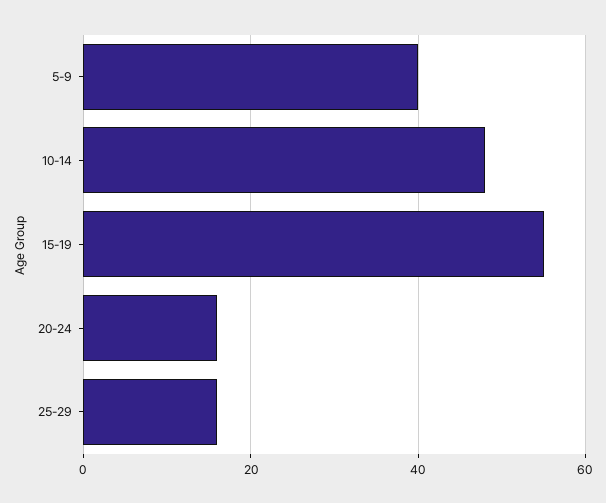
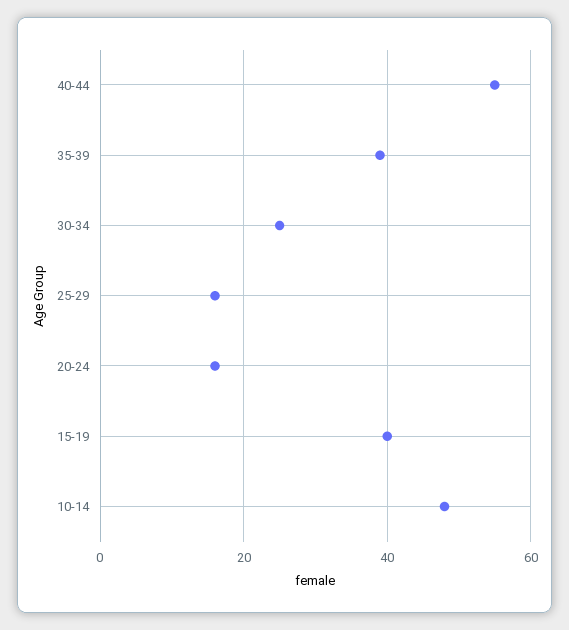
5-9: 40 -> none
15-19: 55 -> 40
40-44: none -> 55
35-39: none -> 40
30-34: none -> 25

